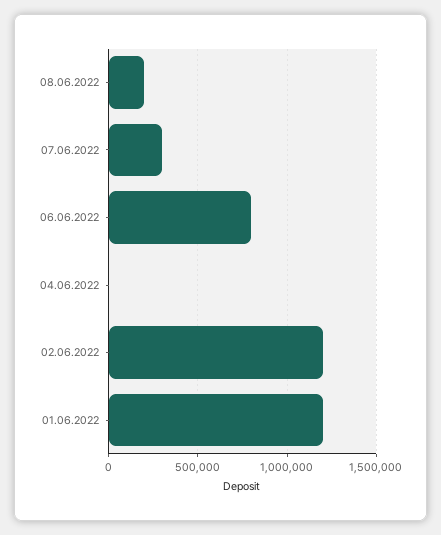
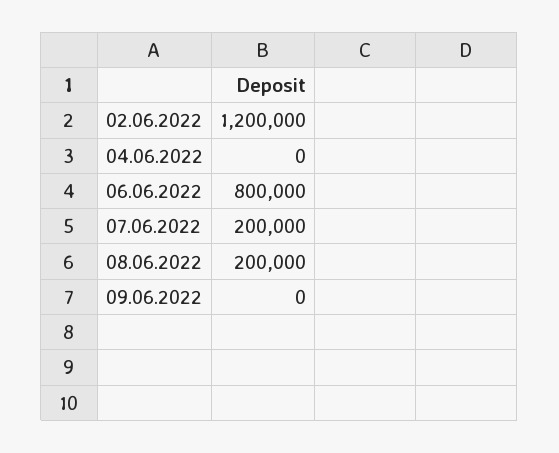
07.06.2022: 300000 -> 200000
01.06.2022: 1200000 -> none
09.06.2022: none -> 0

